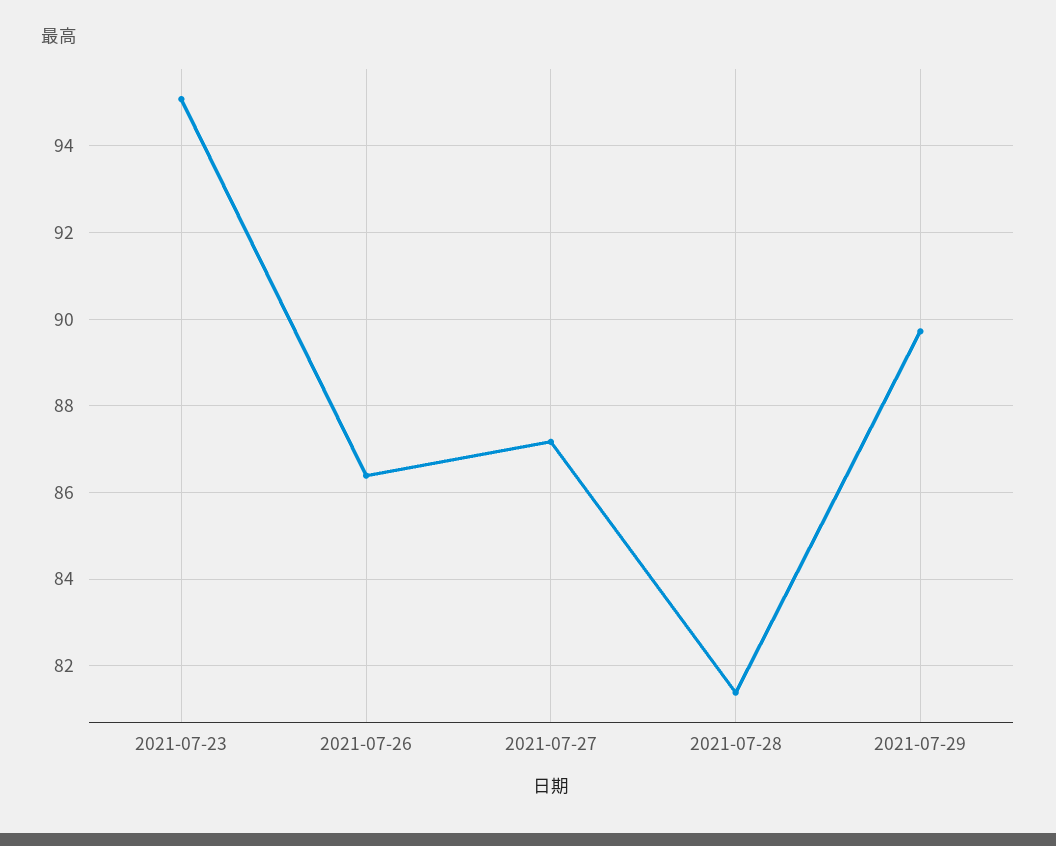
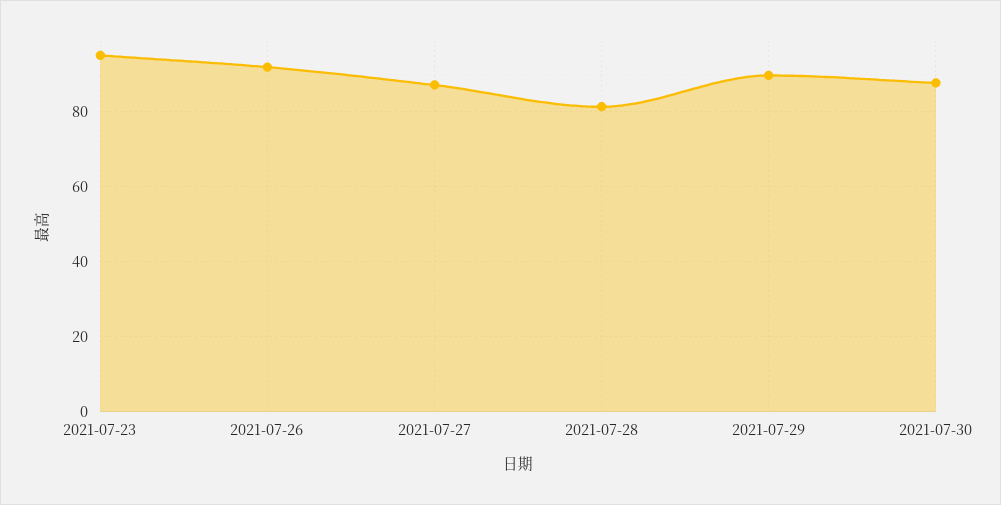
2021-07-26: 86.4 -> 92
2021-07-30: none -> 88

